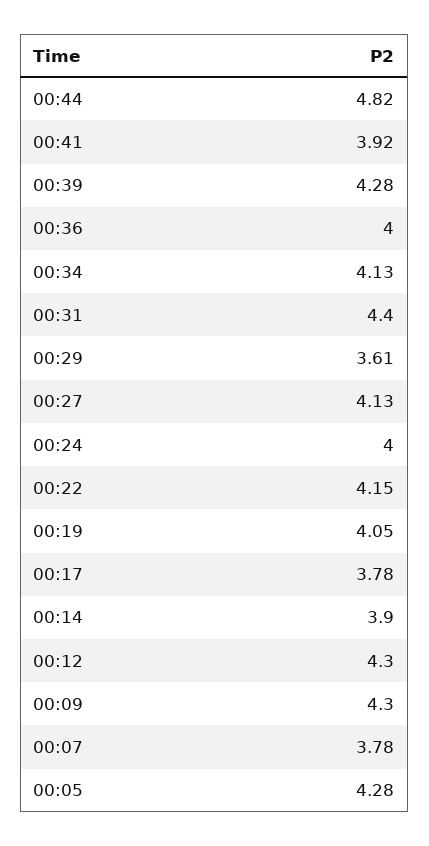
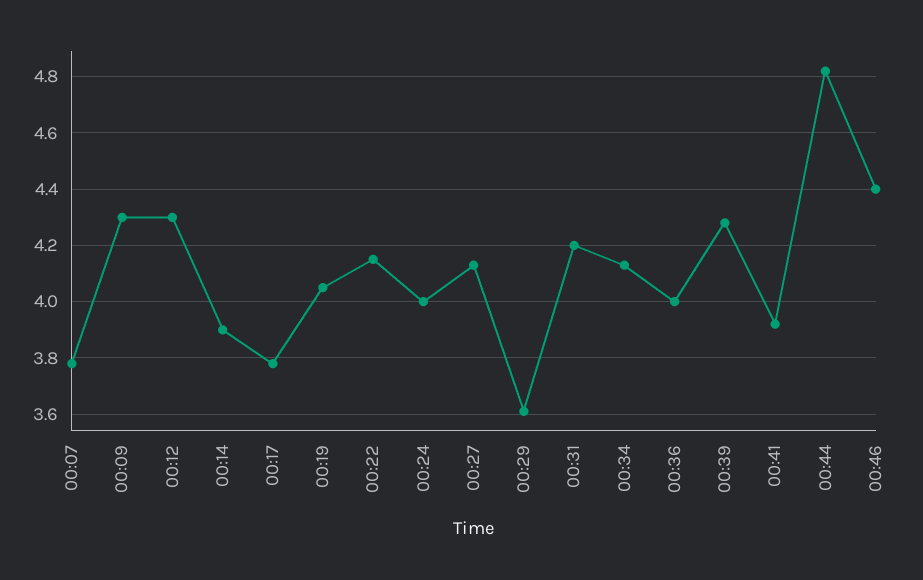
00:31: 4.4 -> 4.2
00:05: 4.28 -> none
00:46: none -> 4.4

